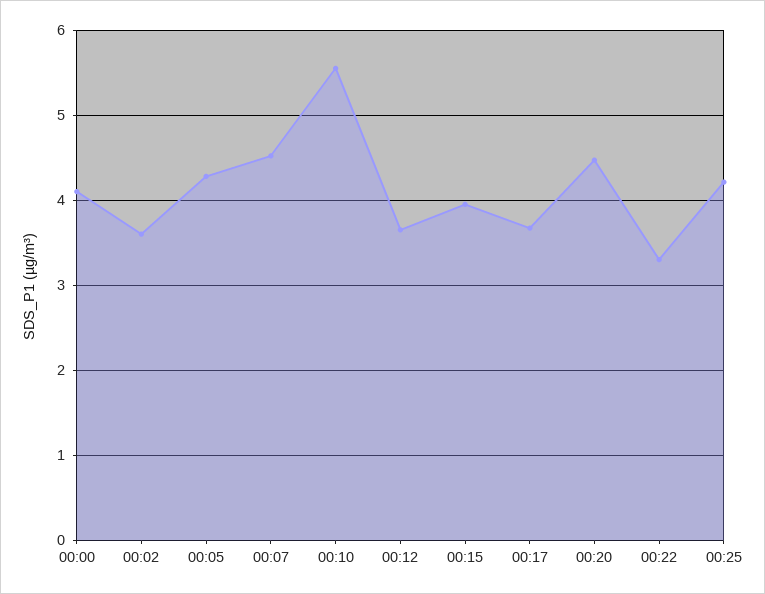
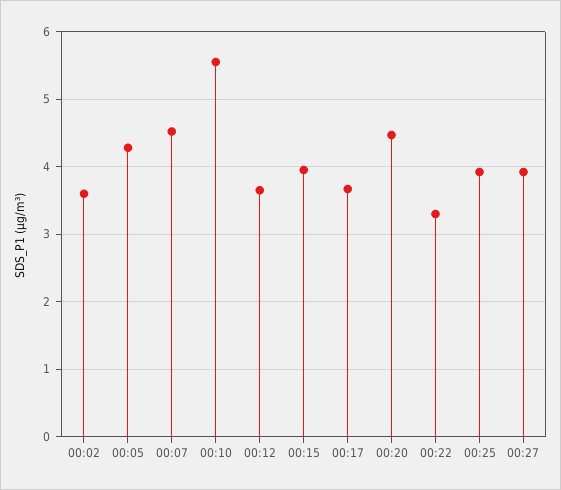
00:00: 4.1 -> none
00:25: 4.2 -> 3.9
00:27: none -> 3.9

